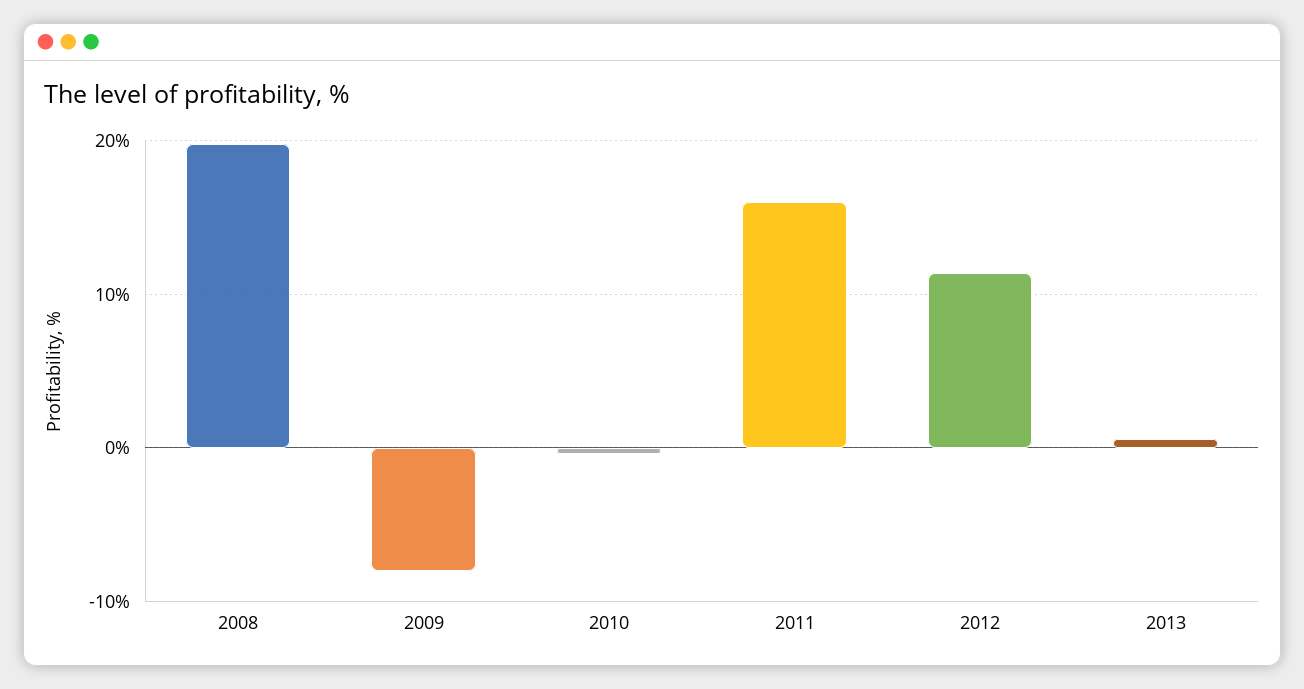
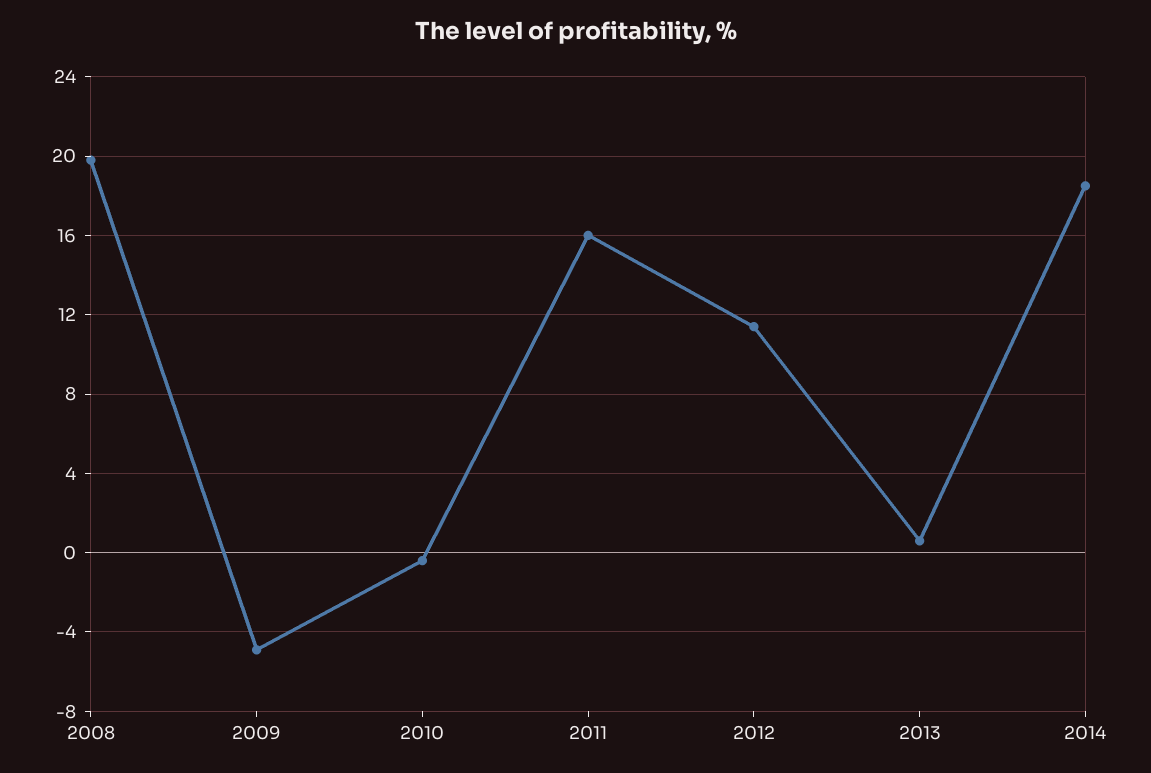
2009: -8 -> -5
2014: none -> 18.5

